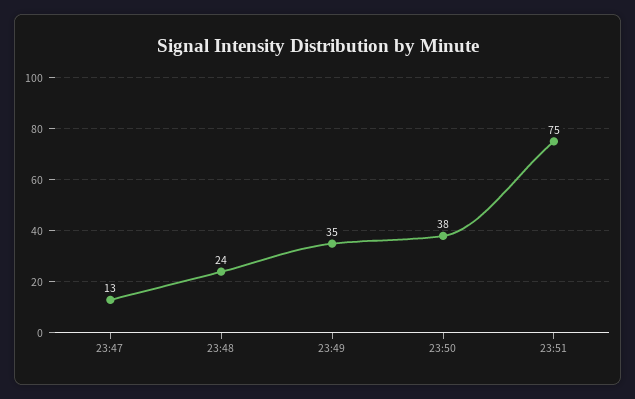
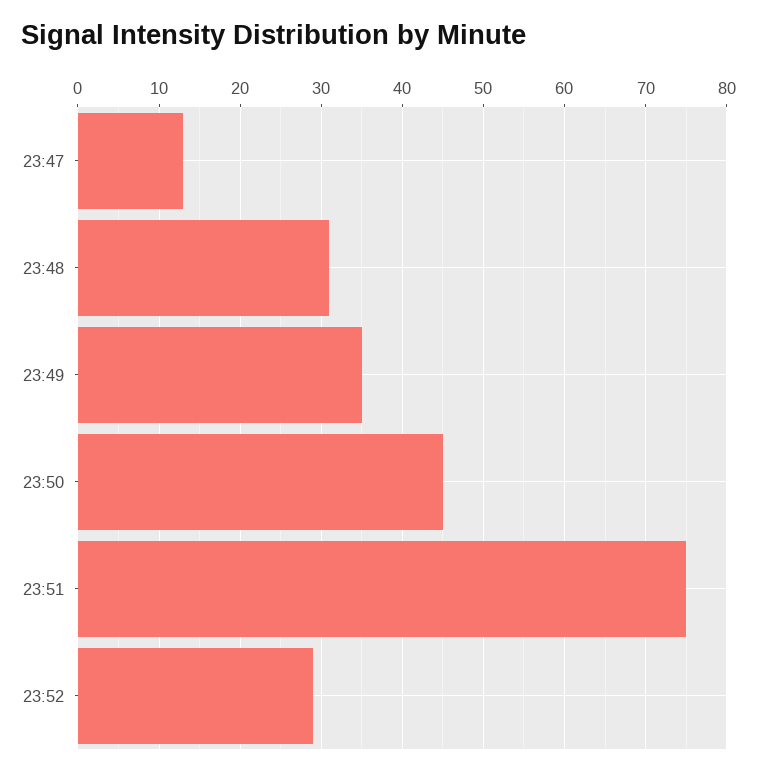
23:48: 24 -> 31
23:50: 38 -> 45
23:52: none -> 29

